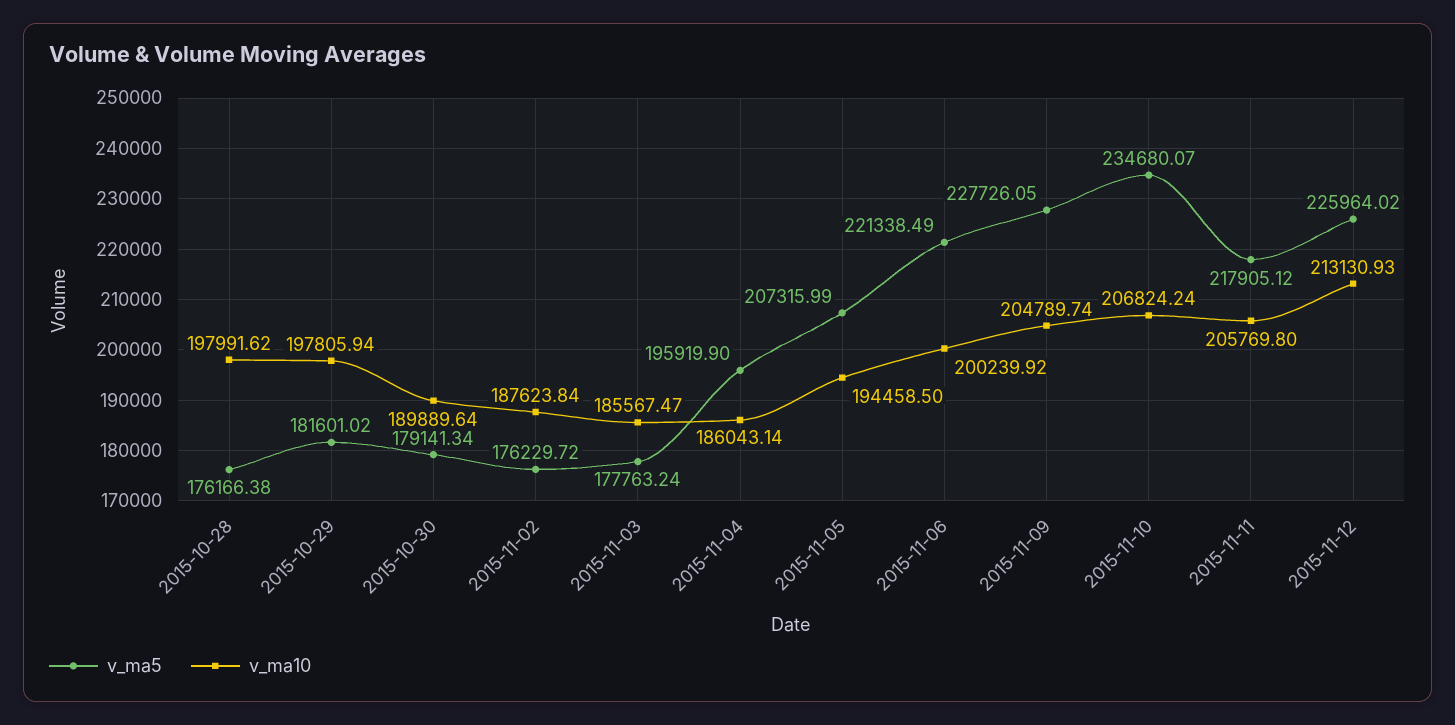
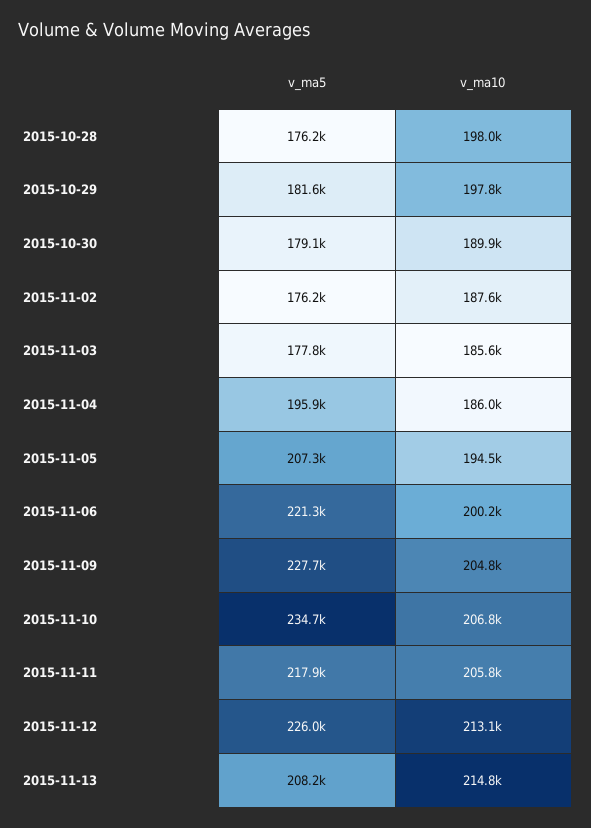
v_ma5, 2015-11-13: none -> 208200
v_ma10, 2015-11-13: none -> 214800

